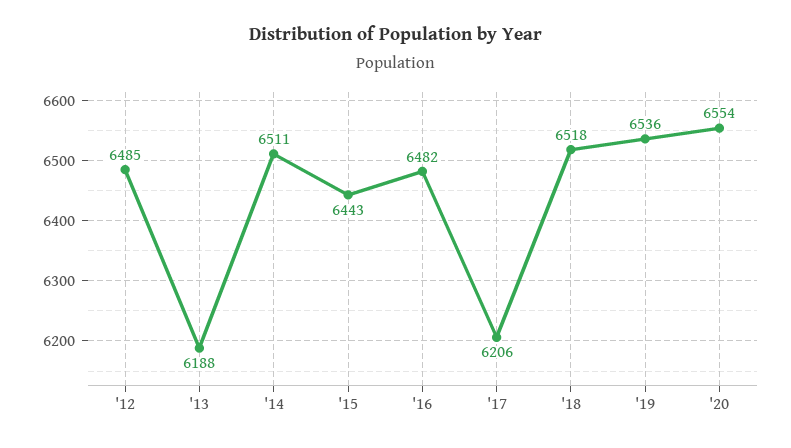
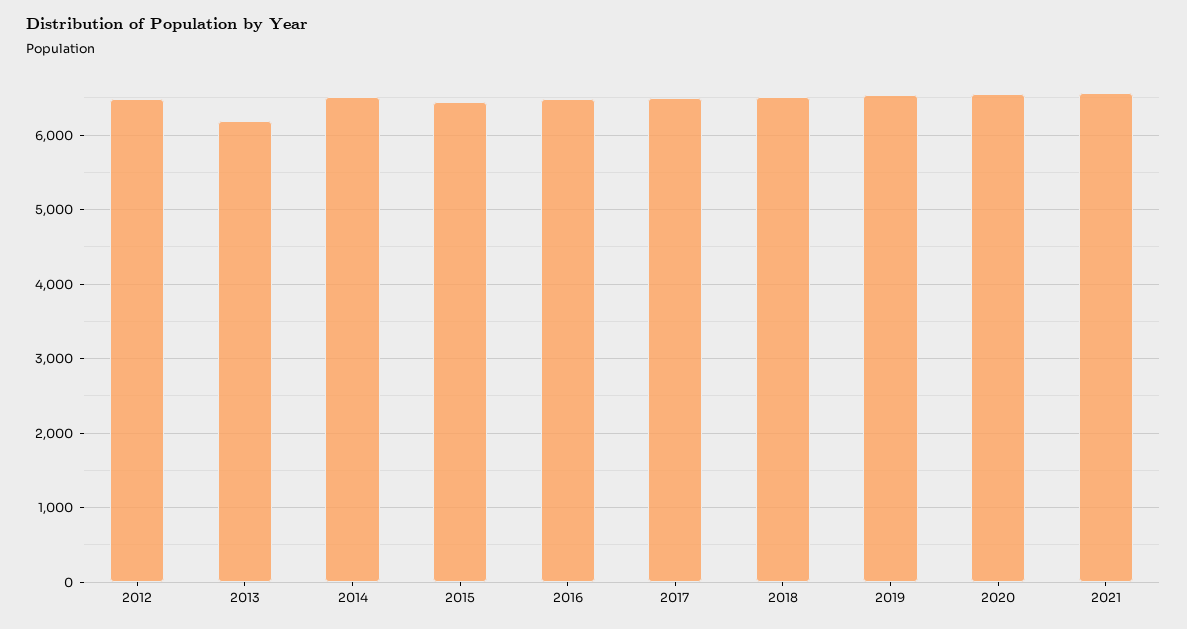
'17: 6206 -> 6500
2021: none -> 6600

